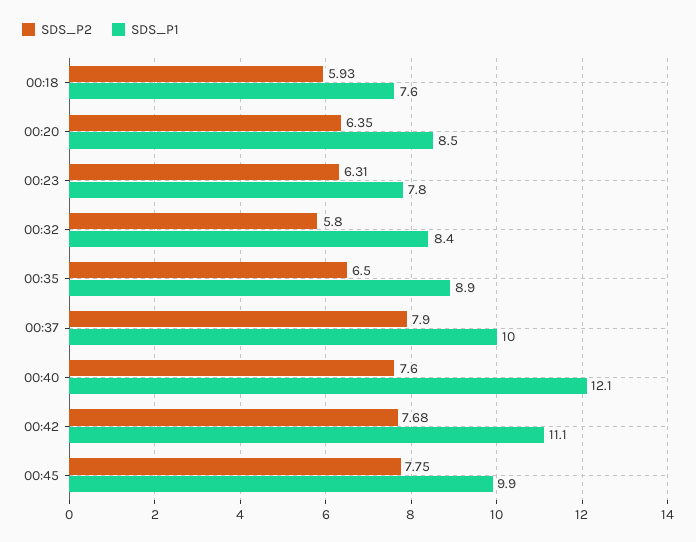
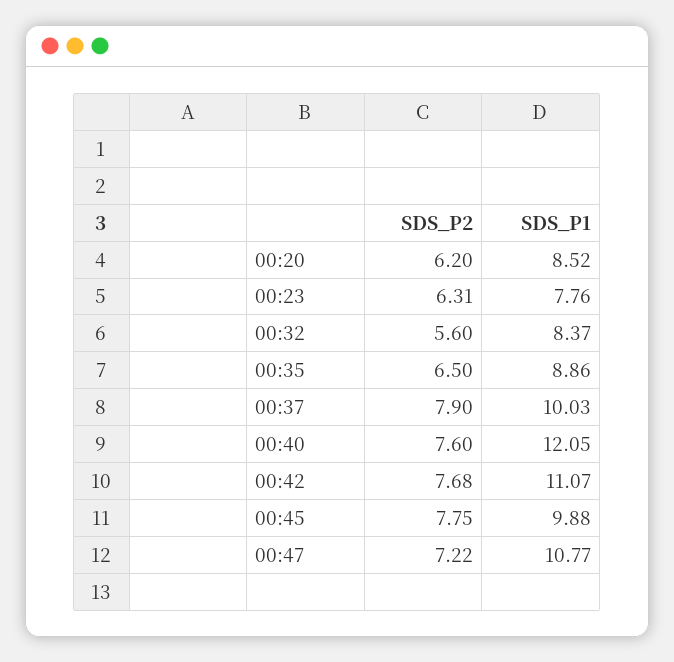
SDS_P2, 00:18: 5.93 -> none
SDS_P1, 00:18: 7.6 -> none
SDS_P2, 00:20: 6.35 -> 6.2
SDS_P2, 00:32: 5.8 -> 5.6
SDS_P2, 00:47: none -> 7.22
SDS_P1, 00:47: none -> 10.77

